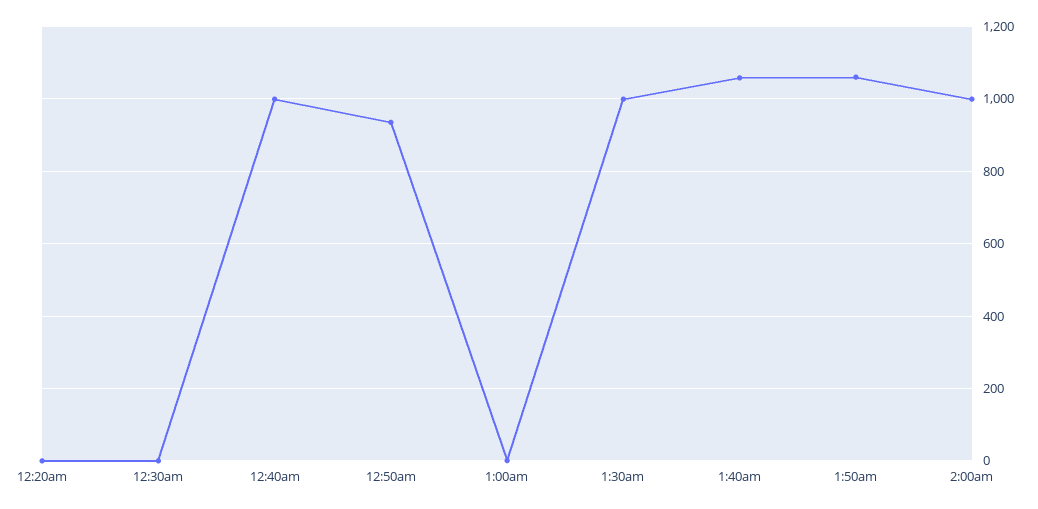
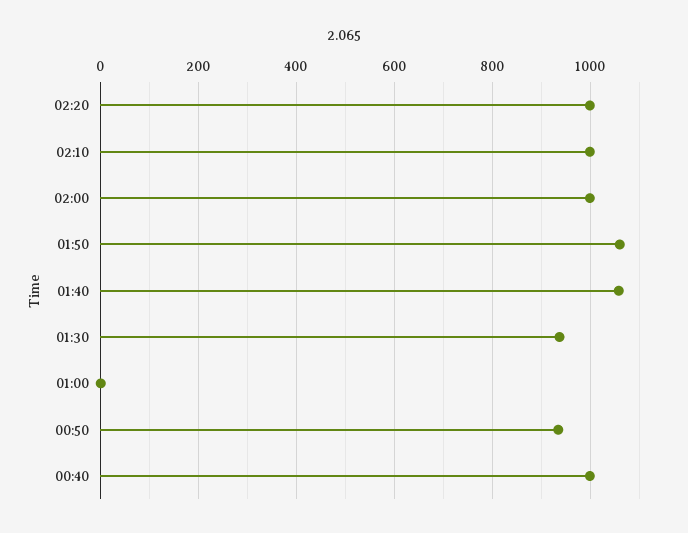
12:20am: 0 -> none
12:30am: 0 -> none
1:30am: 1000 -> 940
02:20: none -> 1000
02:10: none -> 1000

